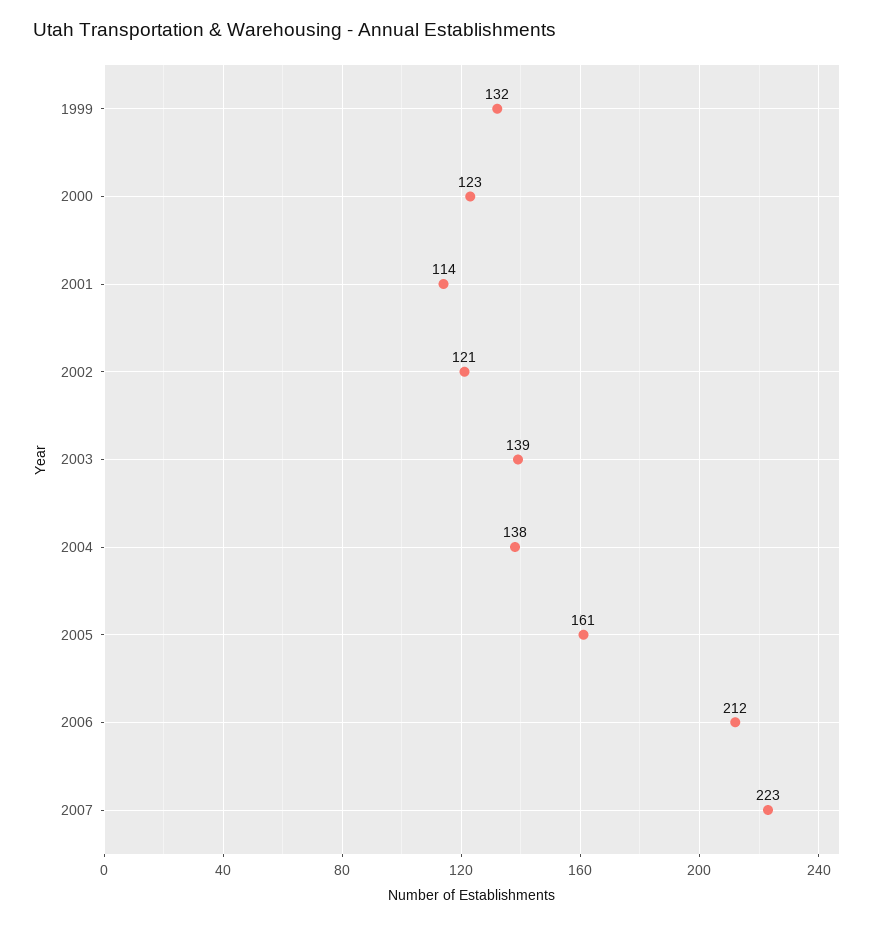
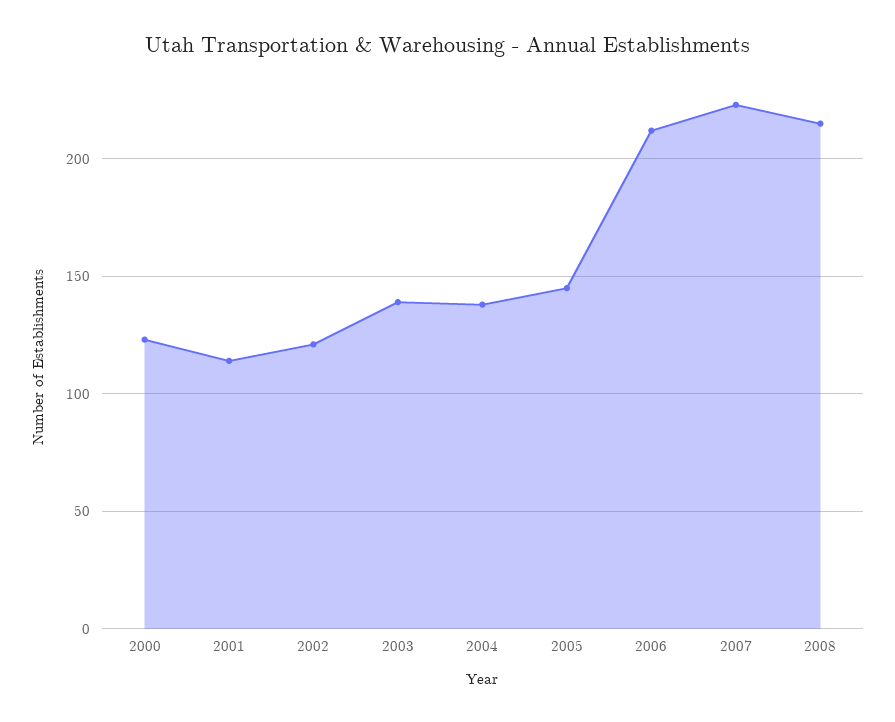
1999: 132 -> none
2005: 161 -> 145
2008: none -> 215

